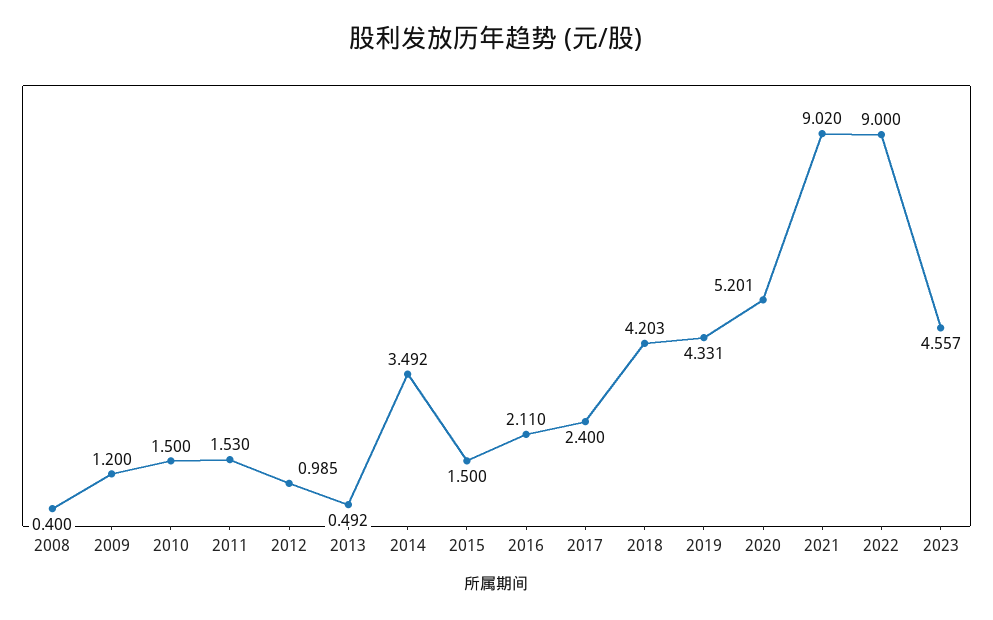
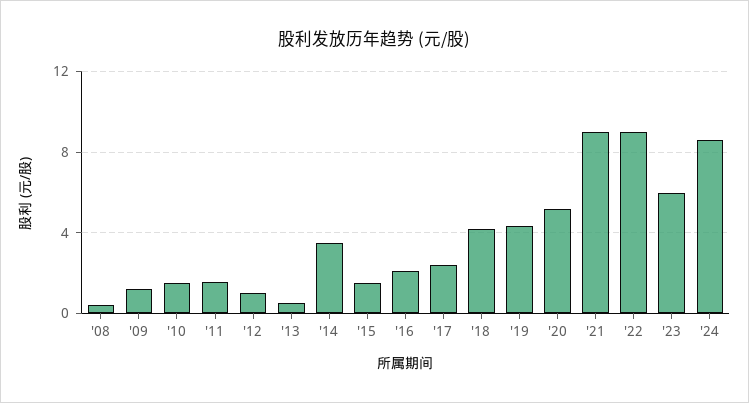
2023: 4.557 -> 6
'24: none -> 8.5

